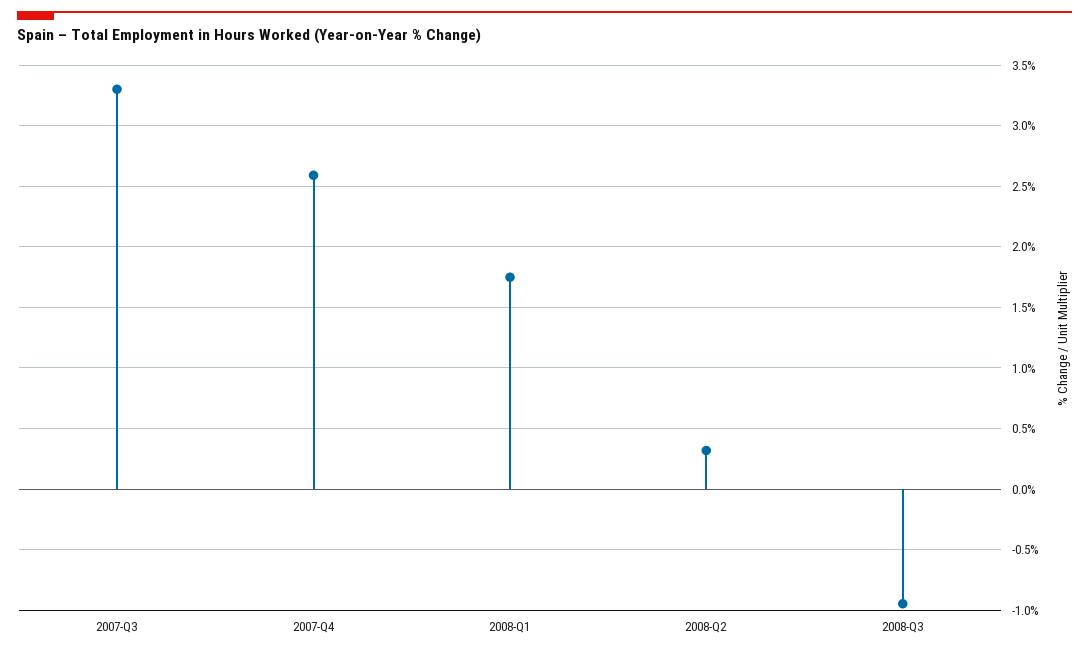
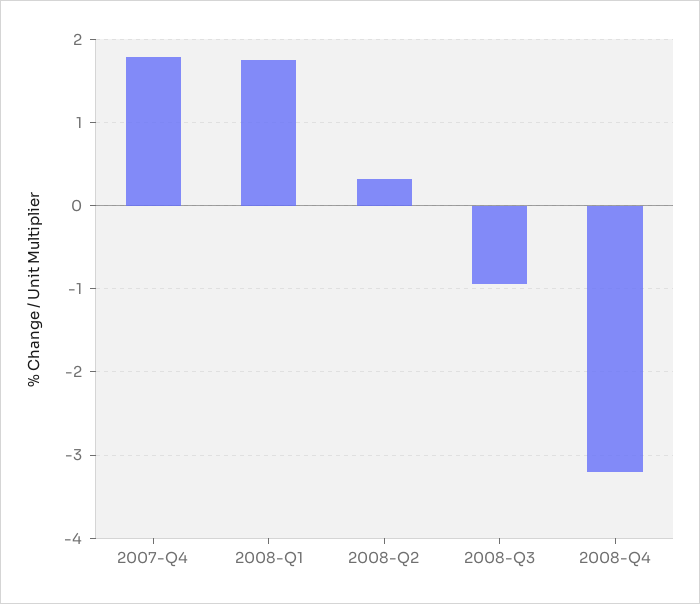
2007-Q3: 3.3 -> none
2007-Q4: 2.6 -> 1.8
2008-Q4: none -> -3.2

